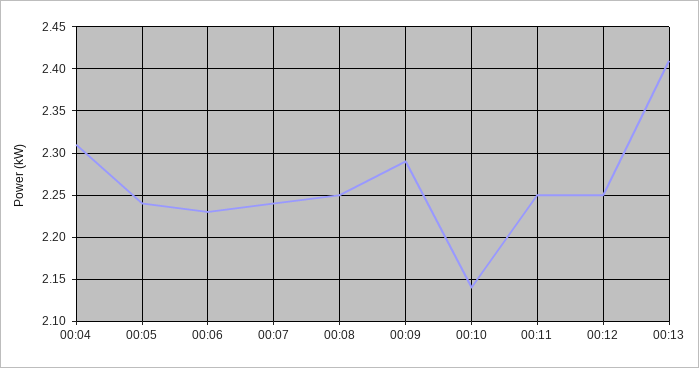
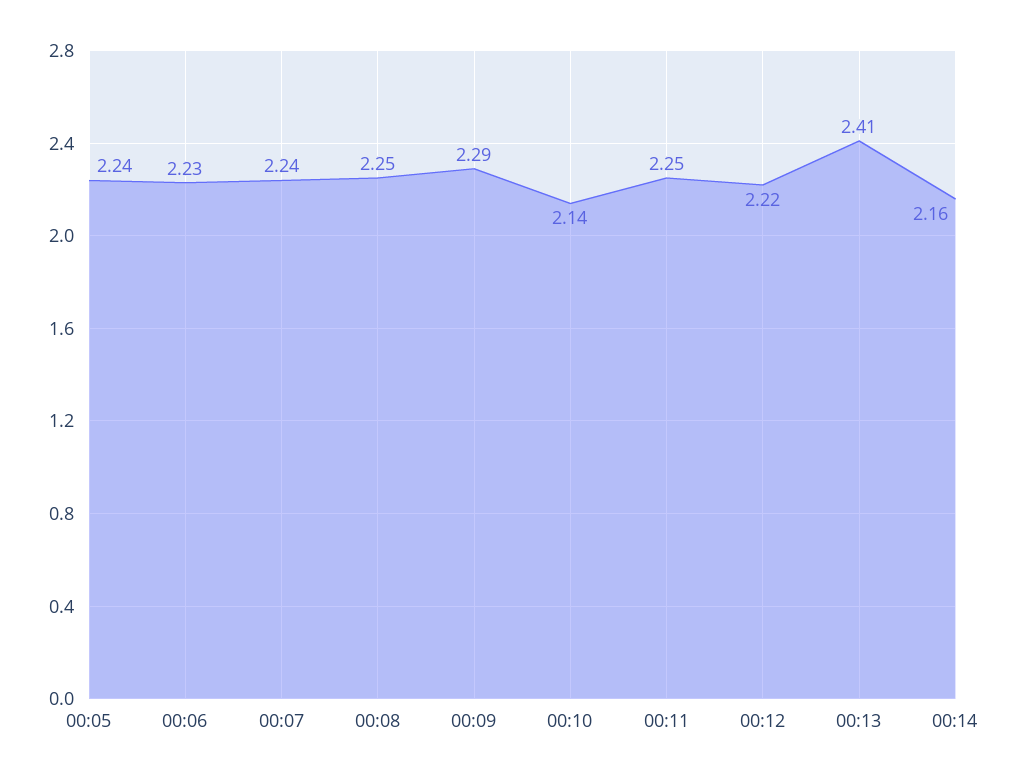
00:04: 2.31 -> none
00:12: 2.25 -> 2.22
00:14: none -> 2.16

